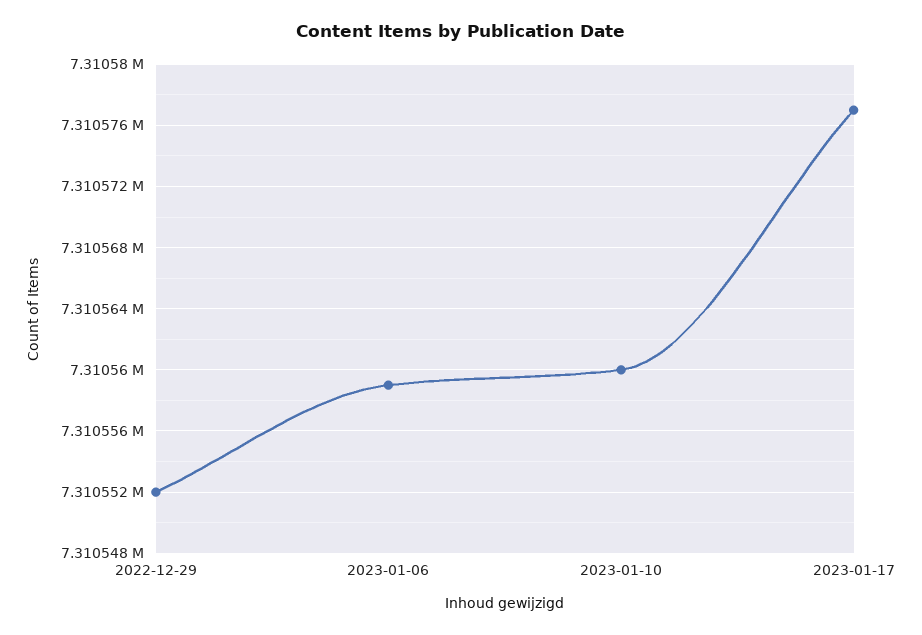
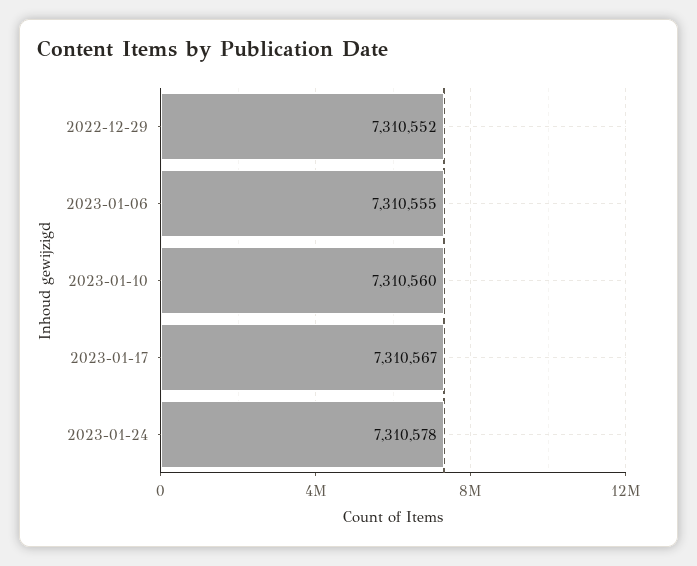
2023-01-06: 7310559 -> 7310555
2023-01-17: 7310577 -> 7310567
2023-01-24: none -> 7310578

